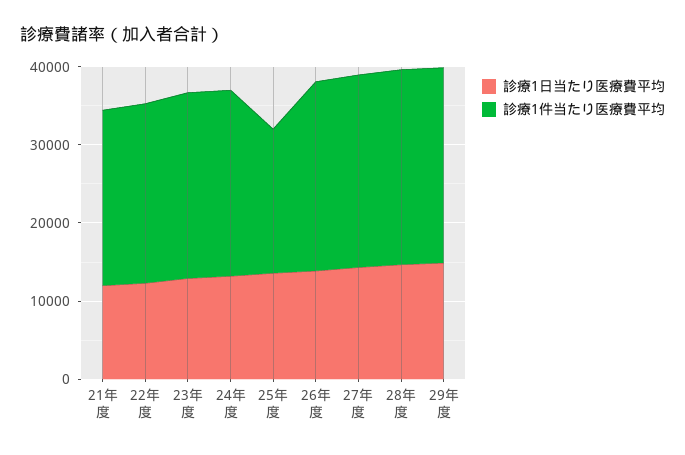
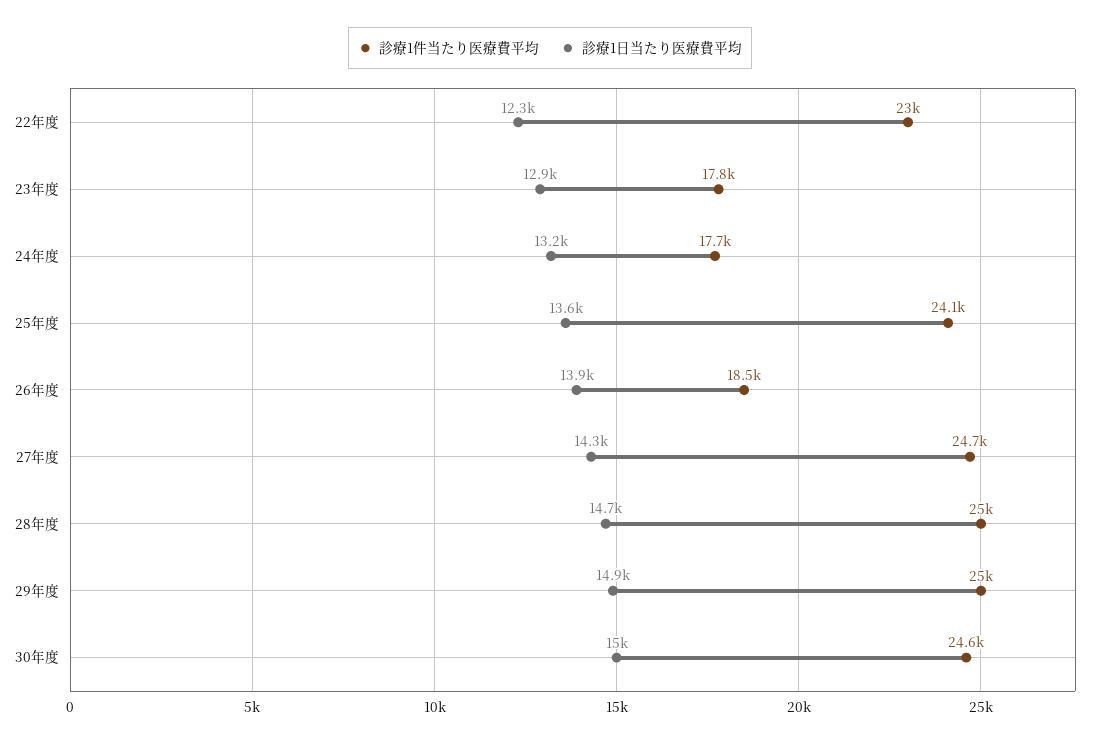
診療1日当たり医療費平均, 21年度: 12000 -> none
診療1件当たり医療費平均, 21年度: 22000 -> none
診療1件当たり医療費平均, 23年度: 24000 -> 17800
診療1件当たり医療費平均, 24年度: 24000 -> 17700
診療1件当たり医療費平均, 25年度: 18000 -> 24100
診療1件当たり医療費平均, 26年度: 24000 -> 18500
診療1件当たり医療費平均, 30年度: none -> 24600
診療1日当たり医療費平均, 30年度: none -> 15000

